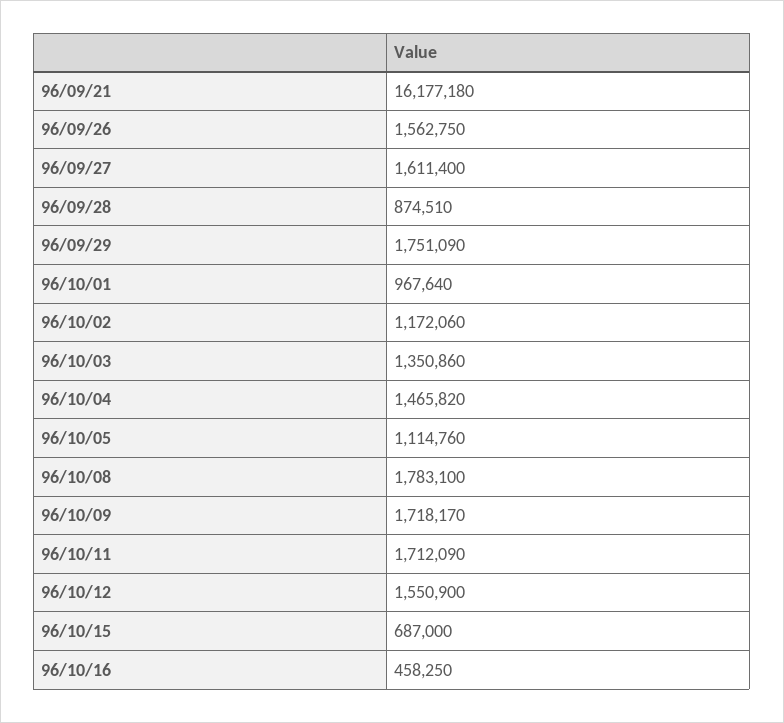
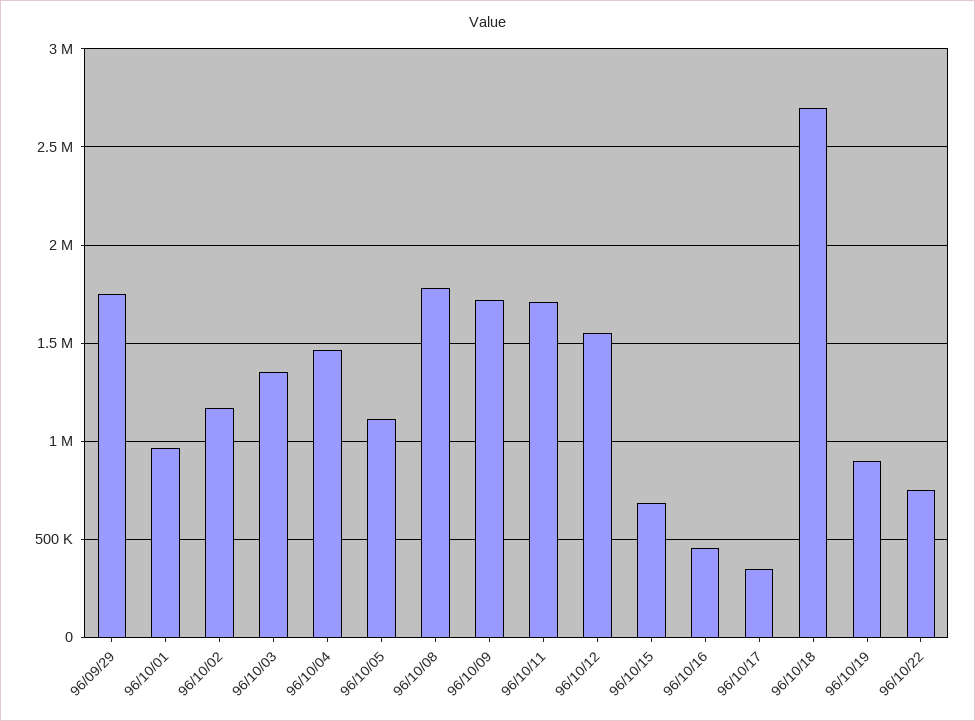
96/09/21: 16177180 -> none
96/09/26: 1562750 -> none
96/09/27: 1611400 -> none
96/09/28: 874510 -> none
96/10/17: none -> 350000
96/10/18: none -> 2700000
96/10/19: none -> 900000
96/10/22: none -> 750000

